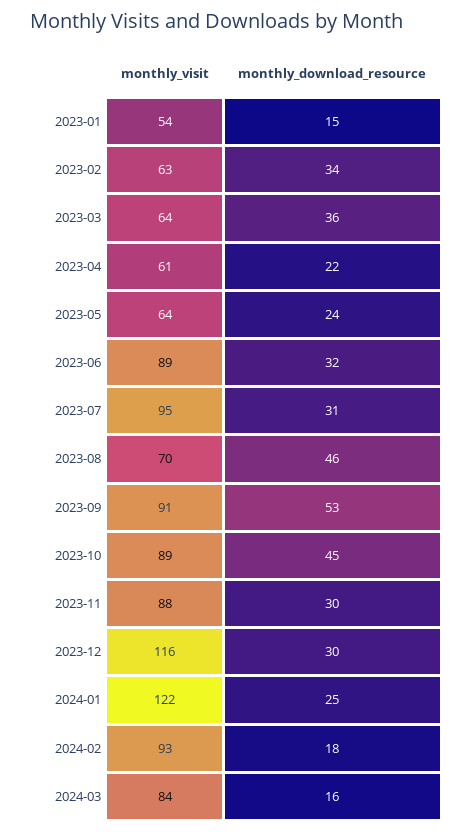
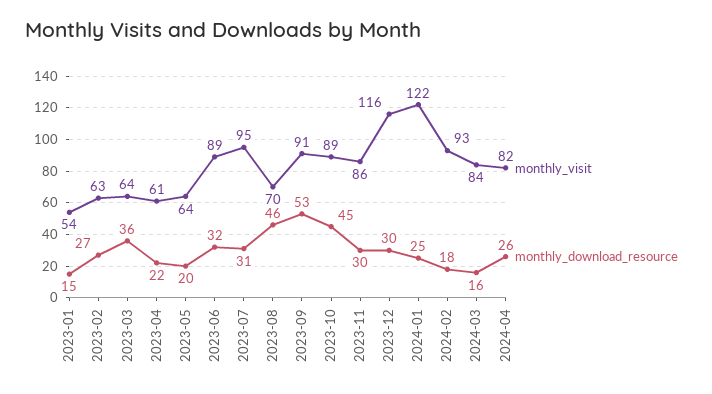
monthly_download_resource, 2023-02: 34 -> 27
monthly_download_resource, 2023-05: 24 -> 20
monthly_visit, 2023-11: 88 -> 86
monthly_visit, 2024-04: none -> 82
monthly_download_resource, 2024-04: none -> 26

